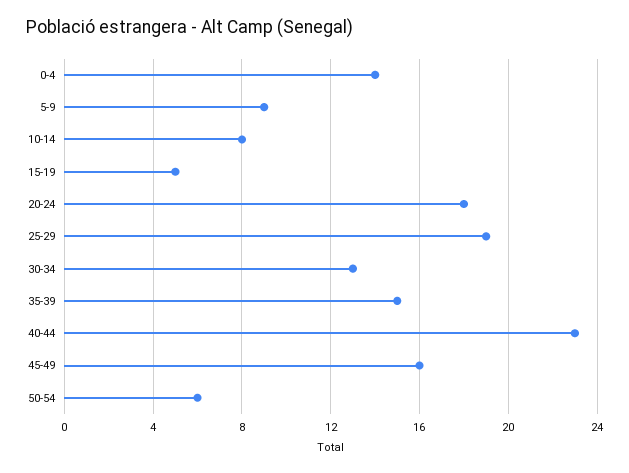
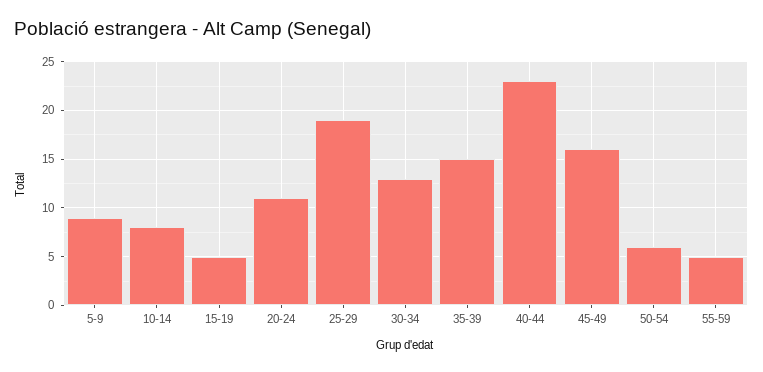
0-4: 14 -> none
20-24: 18 -> 11
55-59: none -> 5

